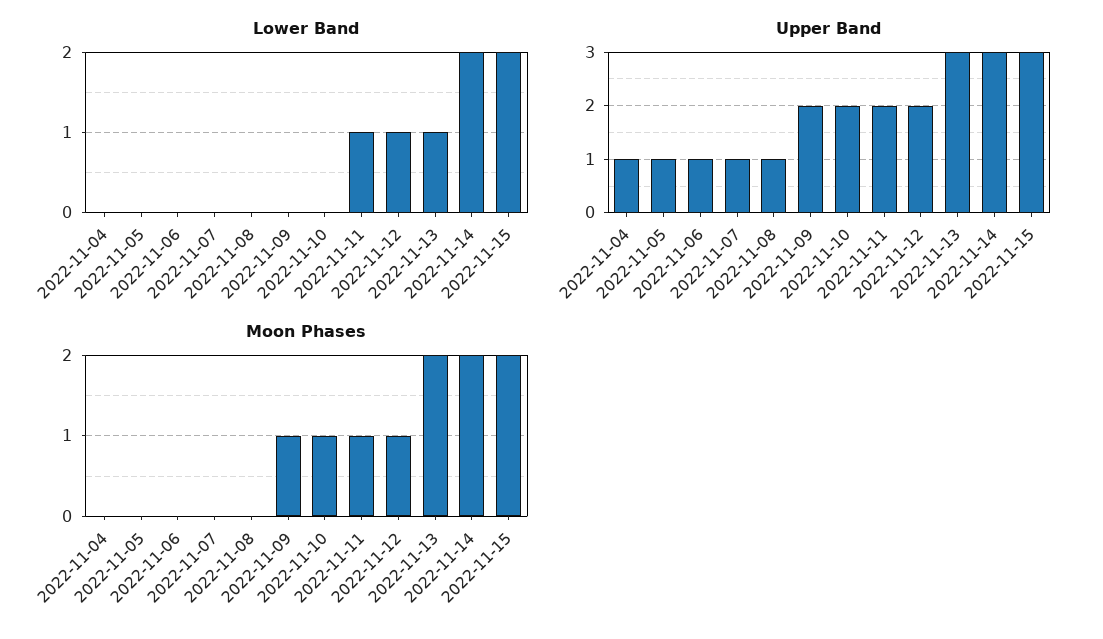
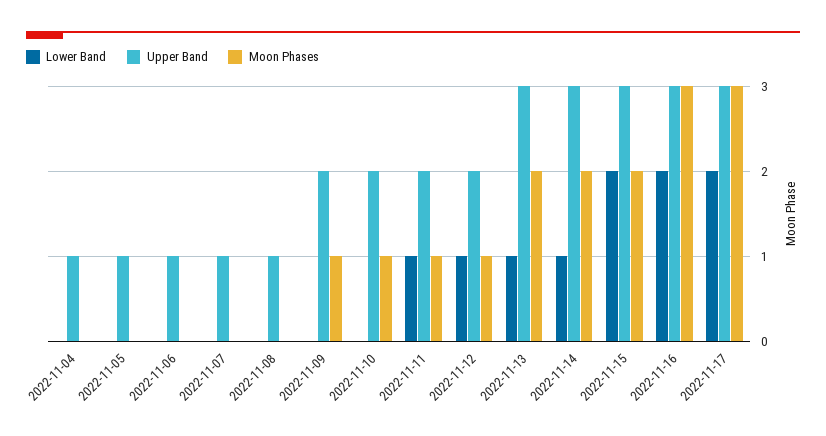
Lower Band, 2022-11-14: 2 -> 1
Lower Band, 2022-11-16: none -> 2
Upper Band, 2022-11-16: none -> 3
Moon Phases, 2022-11-16: none -> 3
Lower Band, 2022-11-17: none -> 2
Upper Band, 2022-11-17: none -> 3
Moon Phases, 2022-11-17: none -> 3

